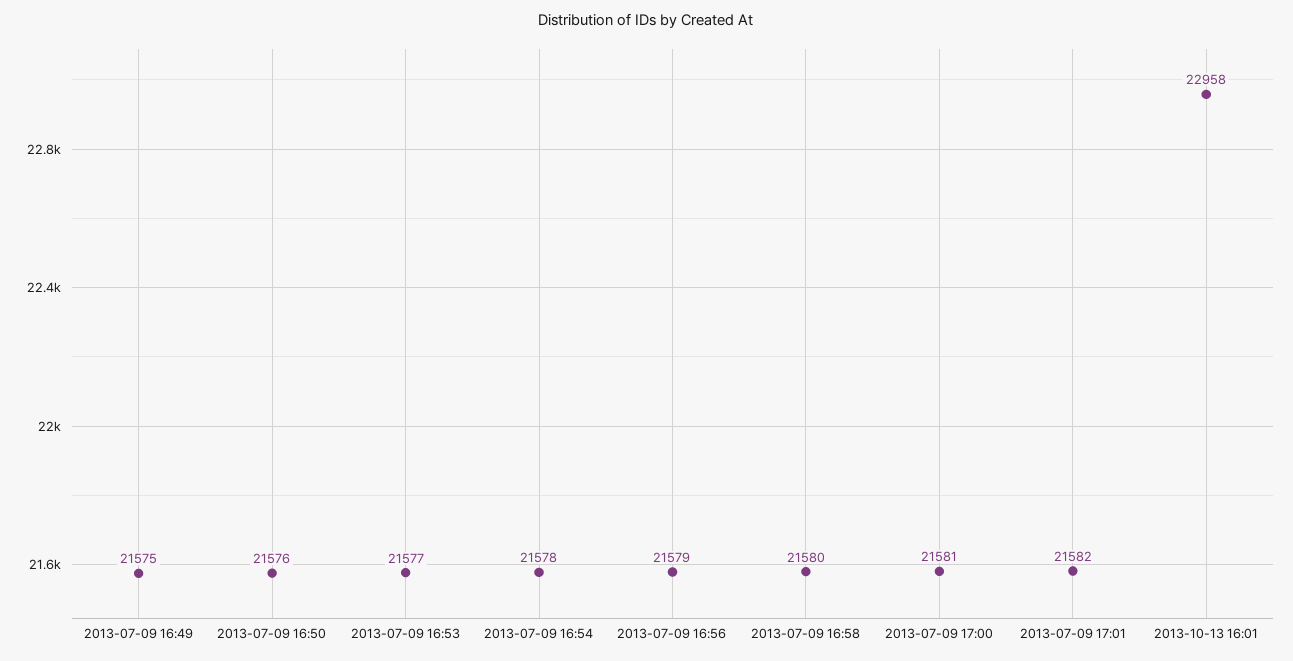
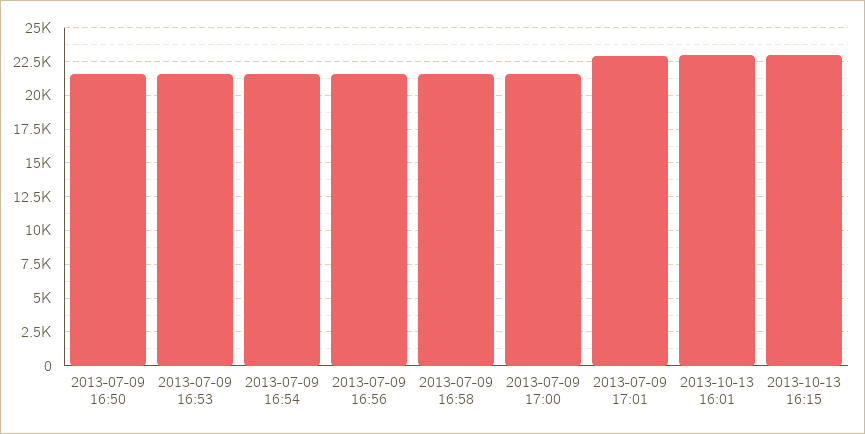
2013-07-09 16:49: 21575 -> none
2013-07-09 17:01: 21582 -> 23000
2013-10-13 16:15: none -> 23000

